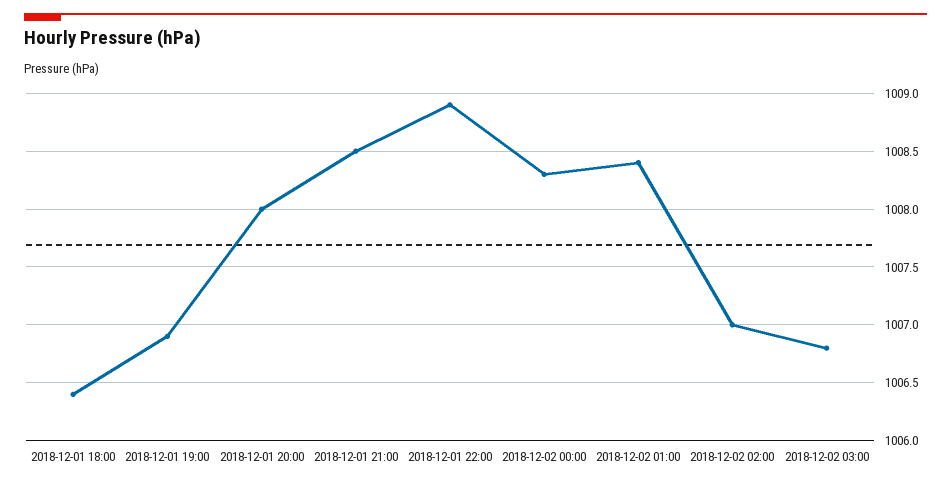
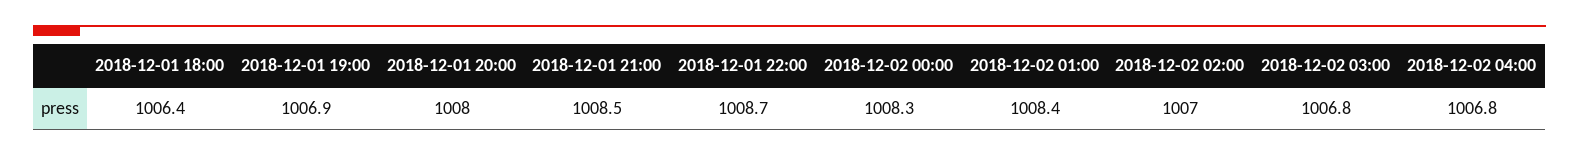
2018-12-01 22:00: 1008.9 -> 1008.7
2018-12-02 04:00: none -> 1006.8

